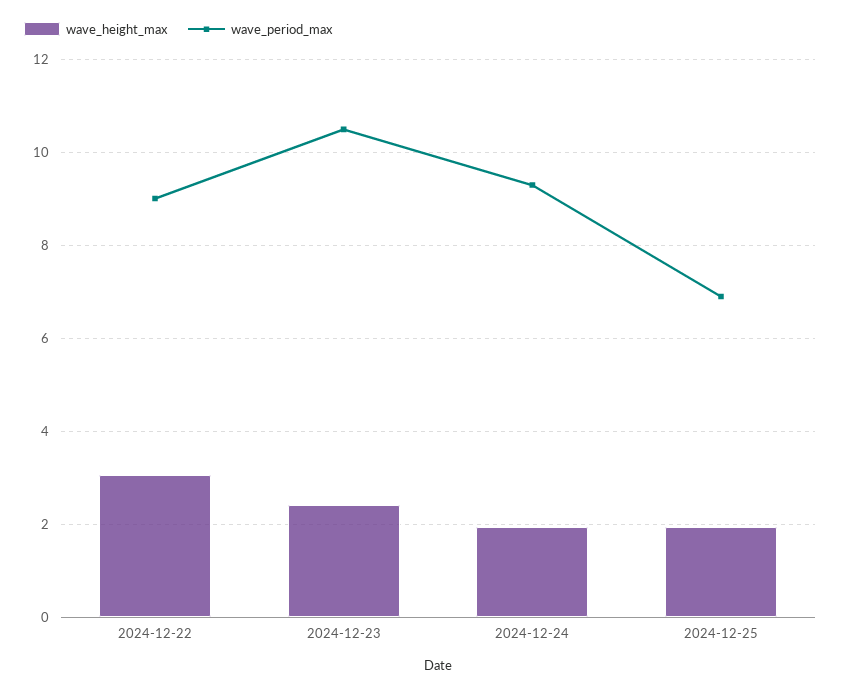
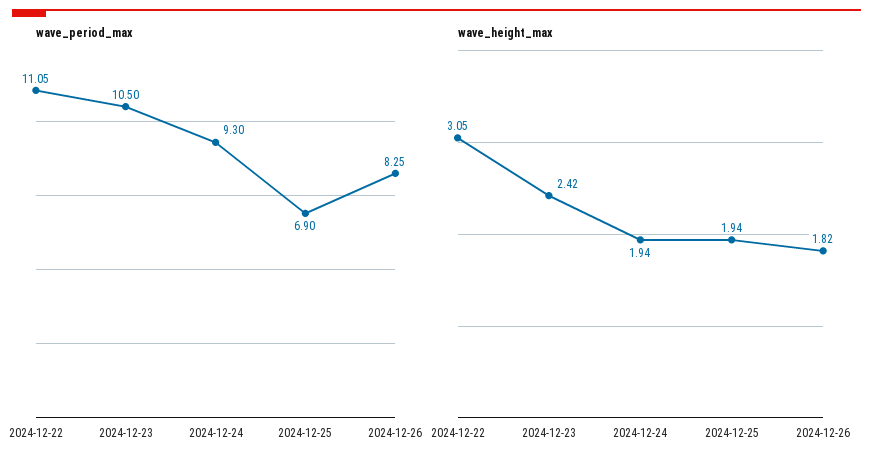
wave_period_max, 2024-12-22: 9 -> 11.05
wave_period_max, 2024-12-26: none -> 8.25
wave_height_max, 2024-12-26: none -> 1.82

